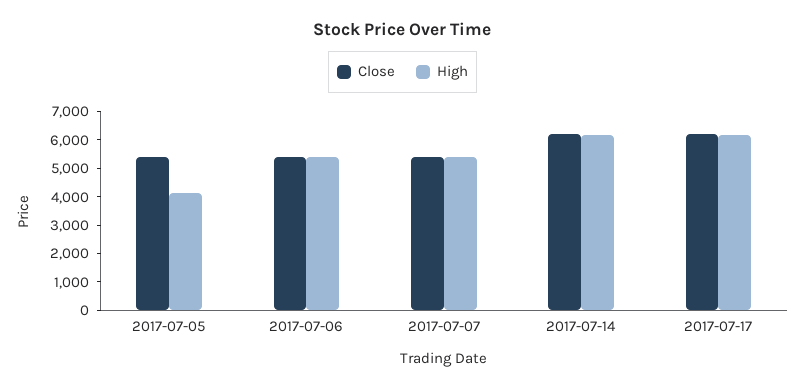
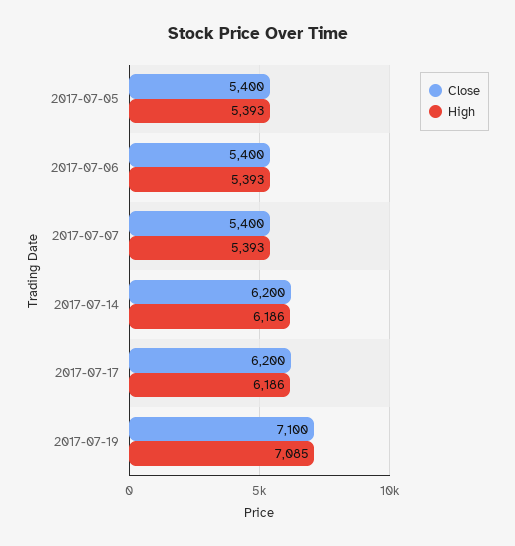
High, 2017-07-05: 4000 -> 5393
Close, 2017-07-19: none -> 7100
High, 2017-07-19: none -> 7085

